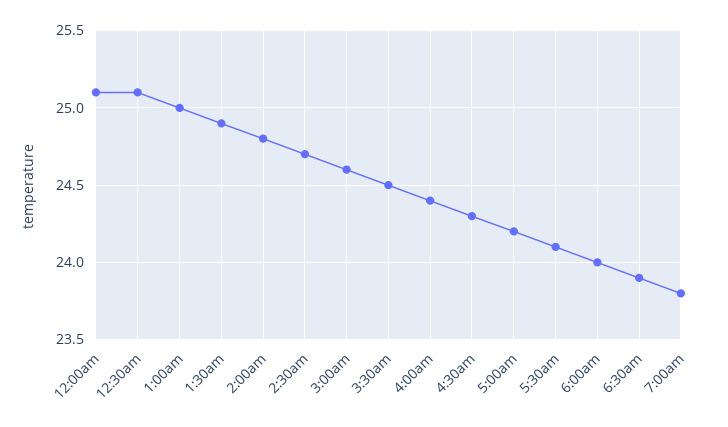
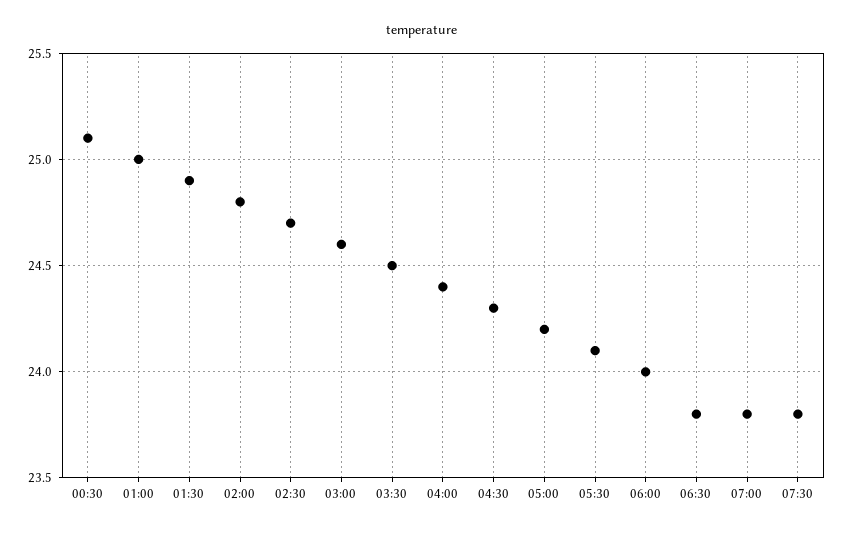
12:00am: 25.1 -> none
6:30am: 23.9 -> 23.8
07:30: none -> 23.8

